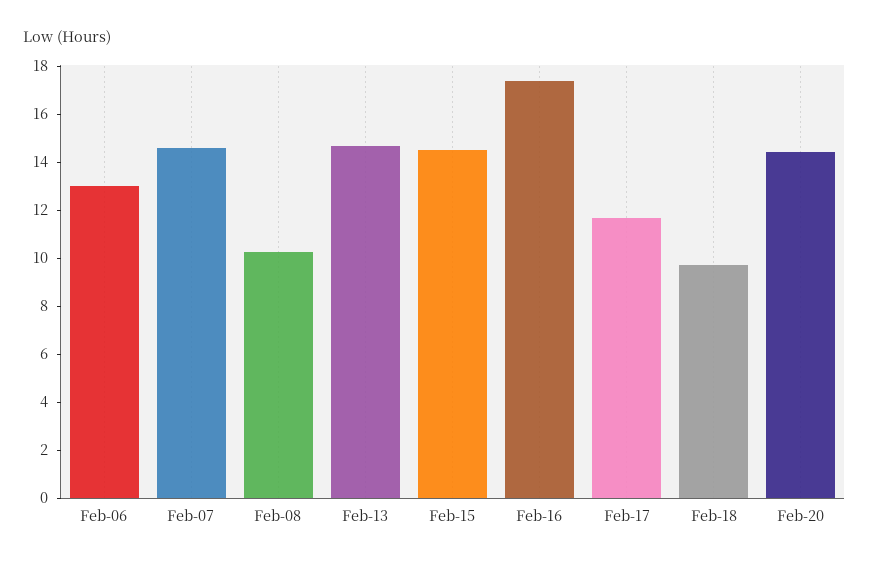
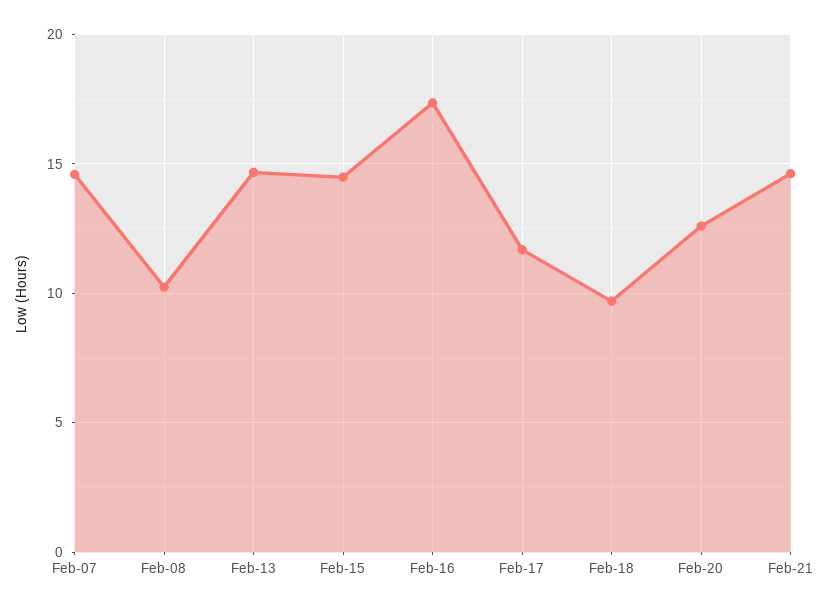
Feb-06: 13 -> none
Feb-20: 14.5 -> 12.5
Feb-21: none -> 14.5

